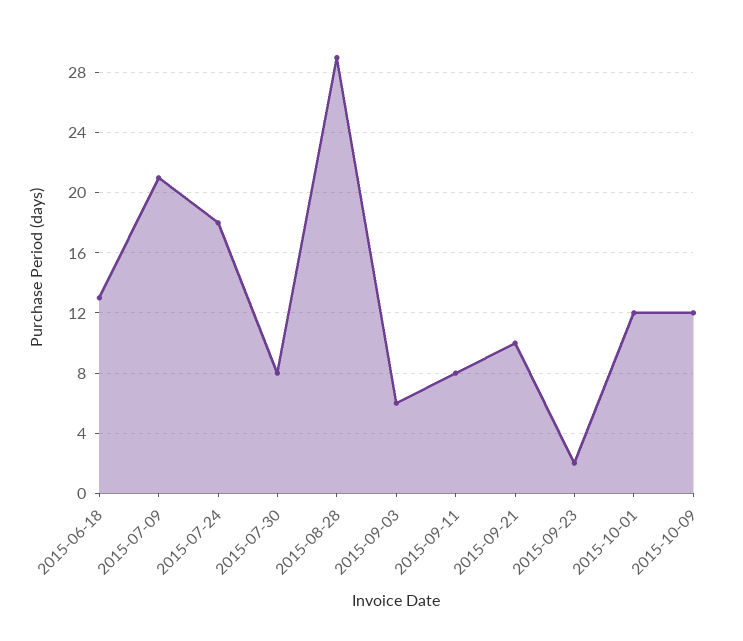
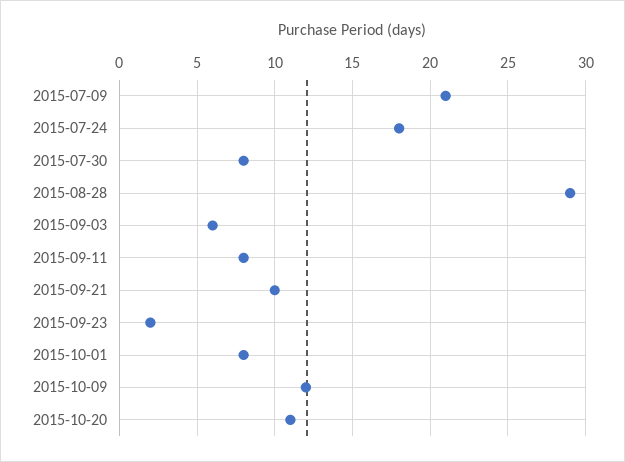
2015-06-18: 13 -> none
2015-10-01: 12 -> 8
2015-10-20: none -> 11

